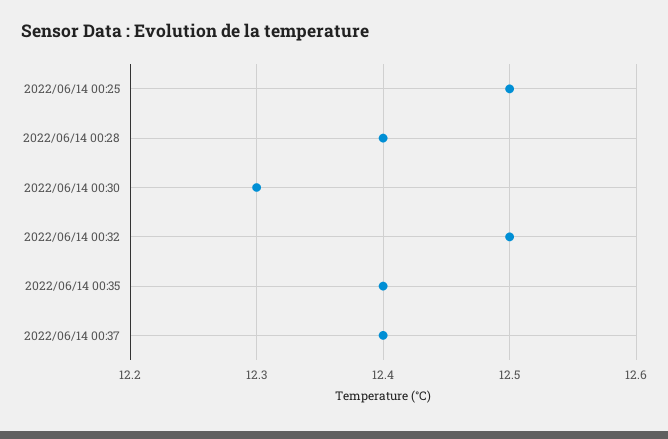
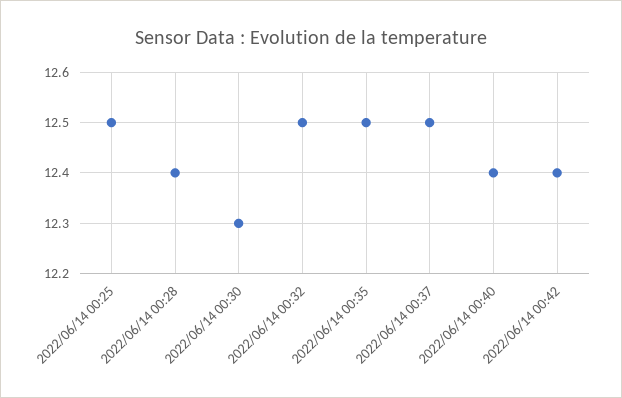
2022/06/14 00:35: 12.4 -> 12.5
2022/06/14 00:37: 12.4 -> 12.5
2022/06/14 00:40: none -> 12.4
2022/06/14 00:42: none -> 12.4

